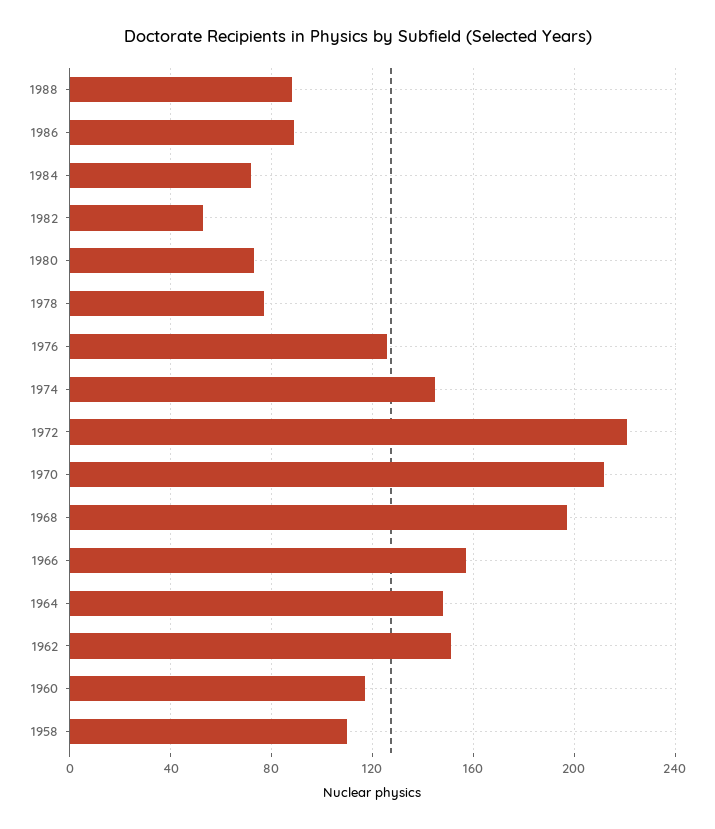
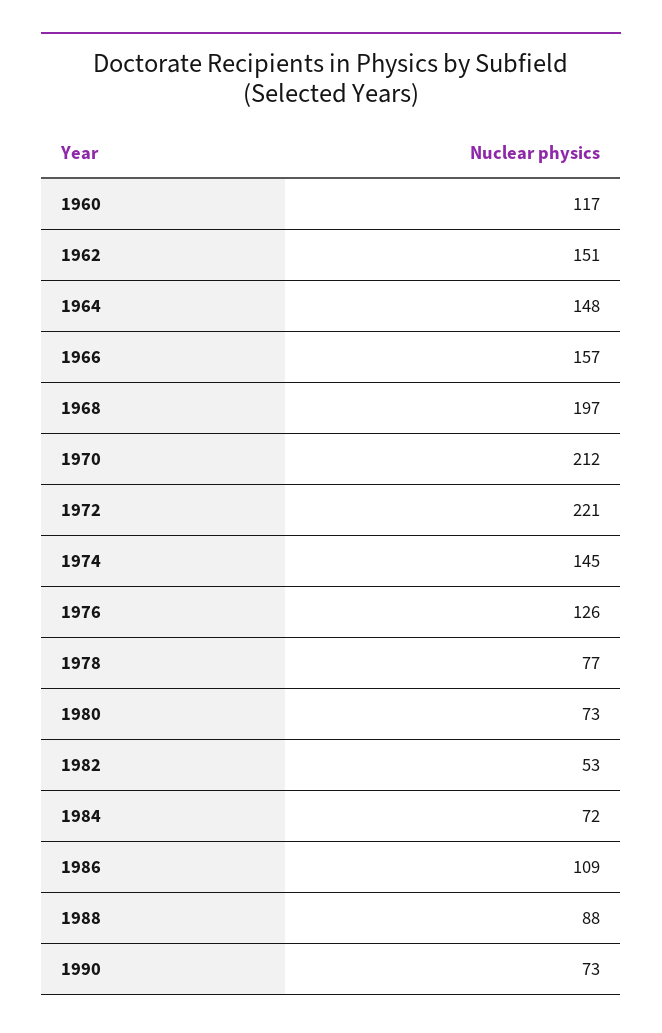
1986: 90 -> 109
1958: 110 -> none
1990: none -> 73

